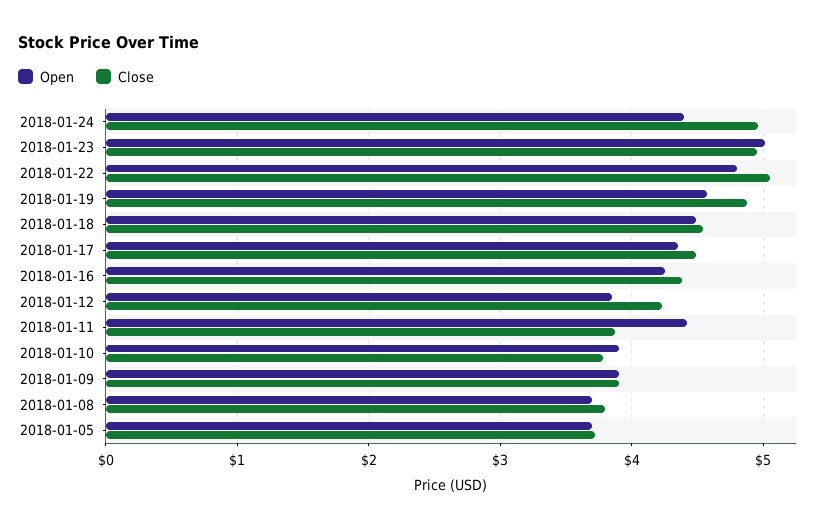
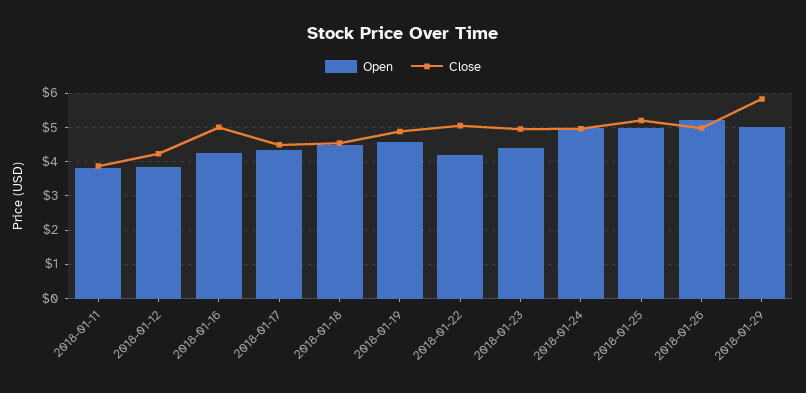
Open, 2018-01-24: 4.4 -> 5
Open, 2018-01-23: 5 -> 4.4
Open, 2018-01-22: 4.8 -> 4.2
Close, 2018-01-16: 4.4 -> 5
Open, 2018-01-11: 4.4 -> 3.8
Open, 2018-01-10: 3.9 -> none
Close, 2018-01-10: 3.8 -> none
Open, 2018-01-09: 3.9 -> none
Close, 2018-01-09: 3.9 -> none
Open, 2018-01-08: 3.7 -> none
Close, 2018-01-08: 3.8 -> none
Open, 2018-01-05: 3.7 -> none
Close, 2018-01-05: 3.7 -> none
Open, 2018-01-25: none -> 5
Close, 2018-01-25: none -> 5.2
Open, 2018-01-26: none -> 5.2
Close, 2018-01-26: none -> 5
Open, 2018-01-29: none -> 5
Close, 2018-01-29: none -> 5.8

